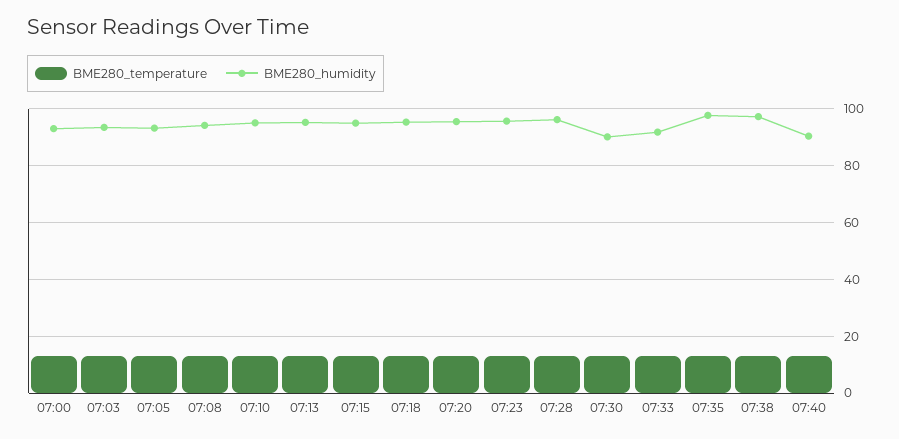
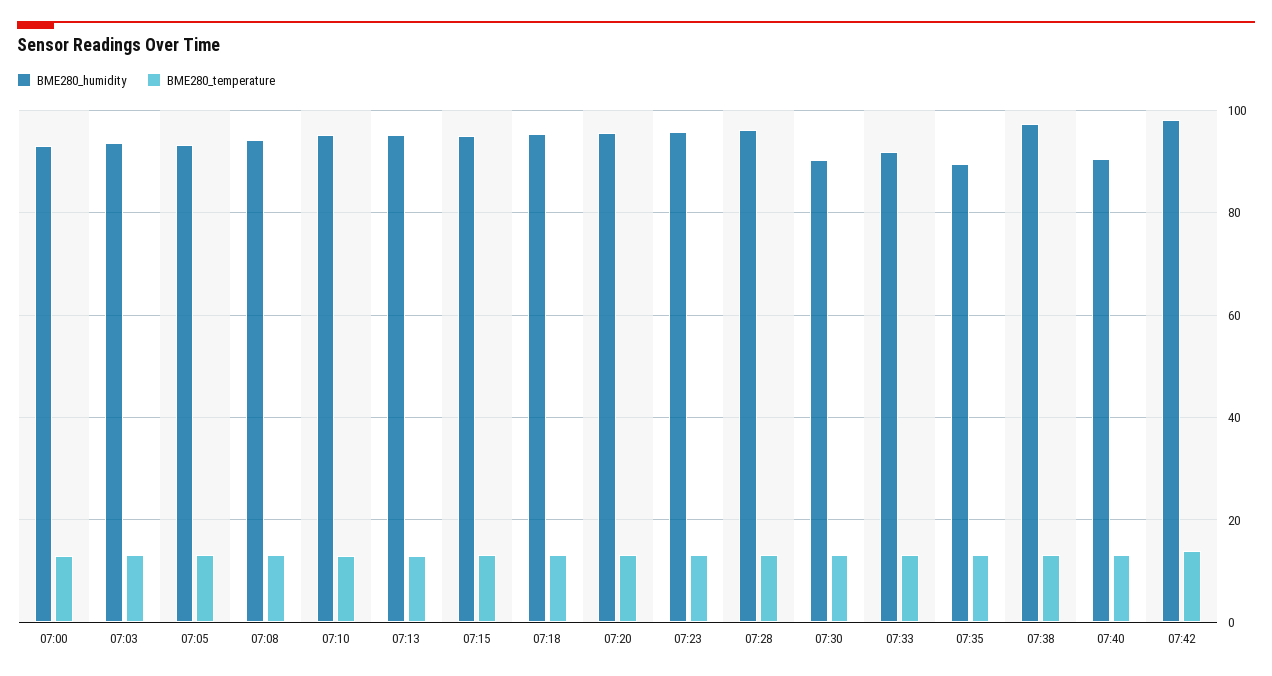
BME280_humidity, 07:35: 97.5 -> 90
BME280_humidity, 07:42: none -> 98
BME280_temperature, 07:42: none -> 14

